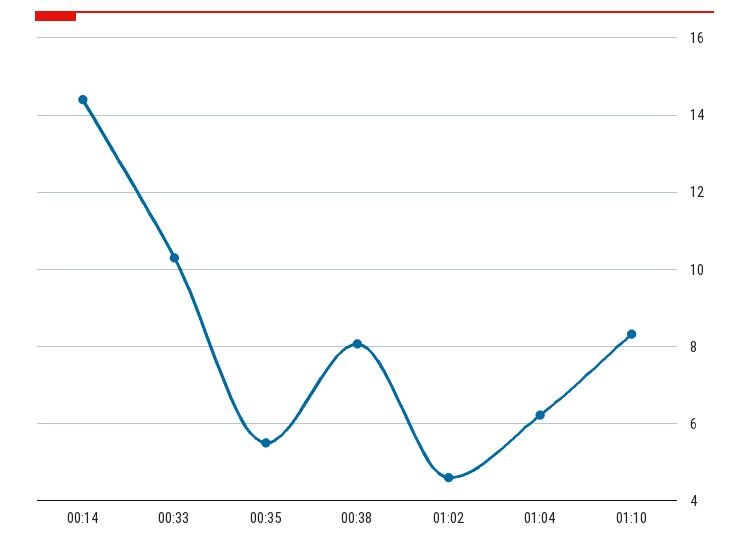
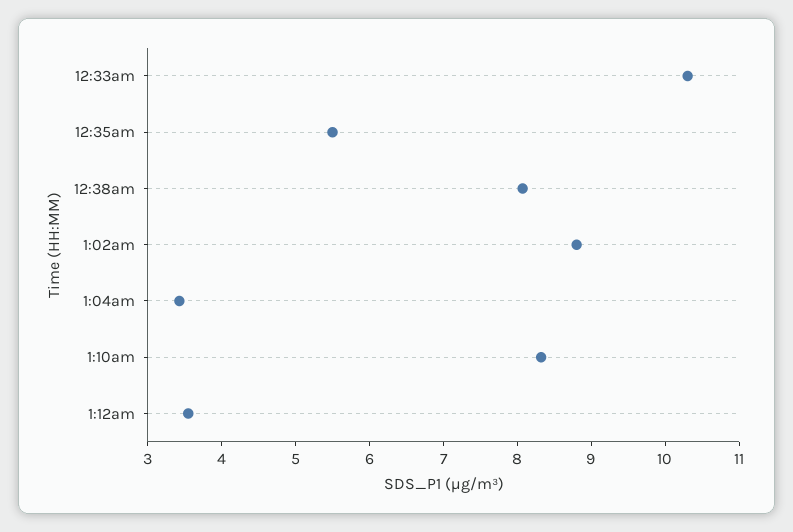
00:14: 14.4 -> none
01:02: 4.6 -> 8.8
01:04: 6.2 -> 3.4
1:12am: none -> 3.6

